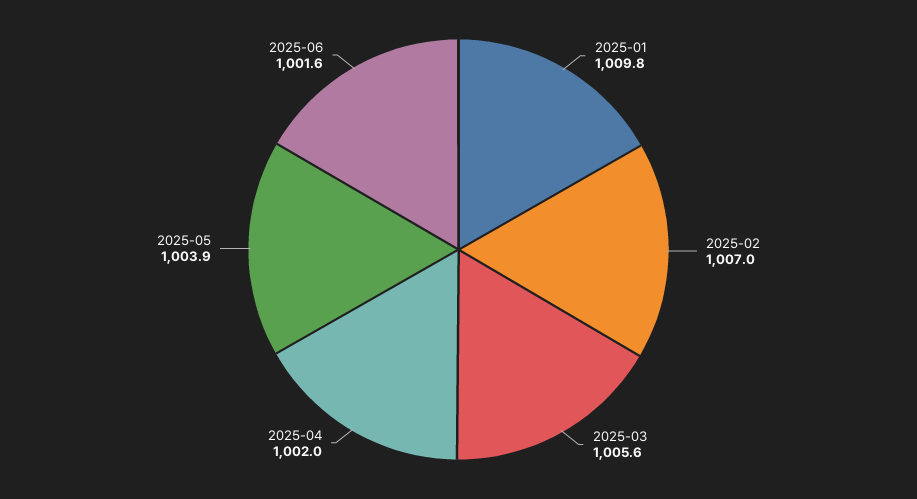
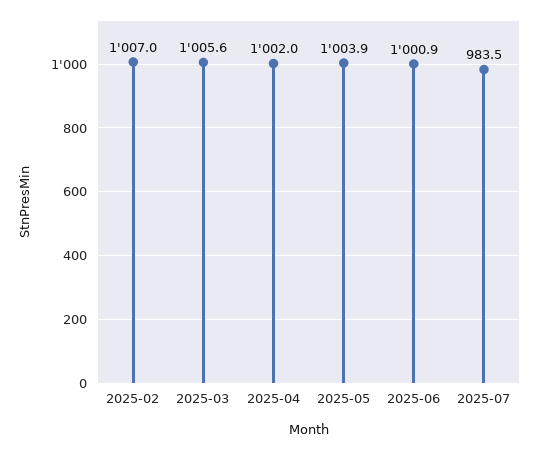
2025-01: 1009.8 -> none
2025-06: 1001.6 -> 1000.9
2025-07: none -> 983.5

